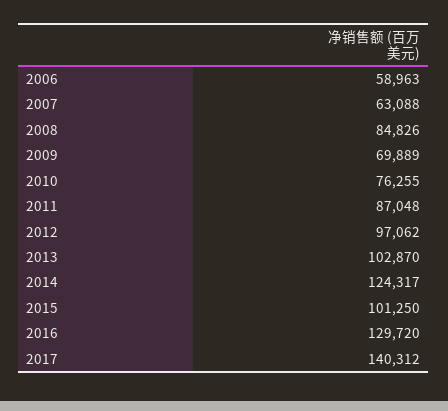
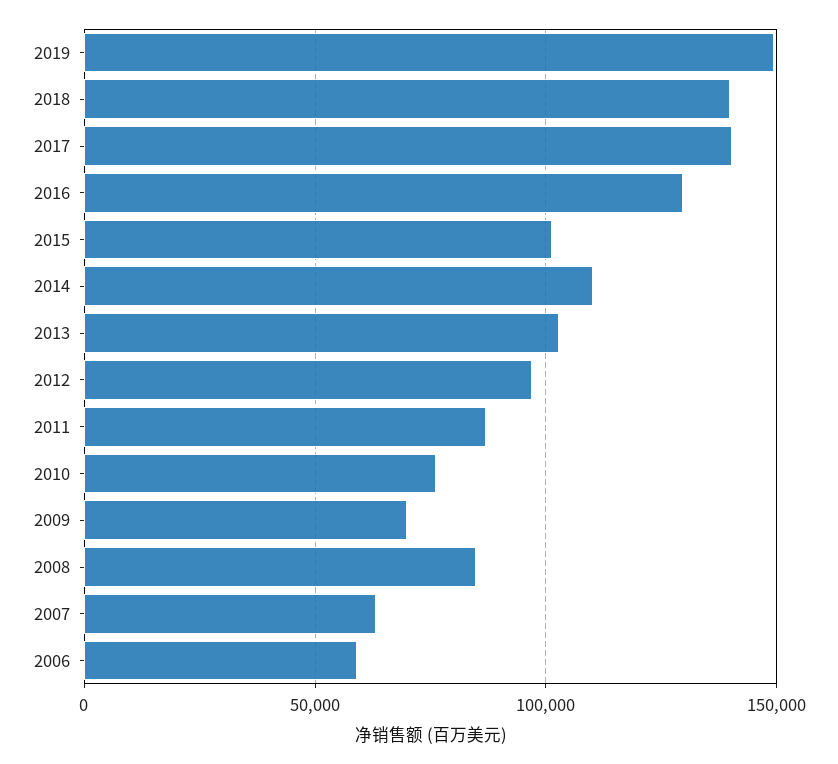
2014: 124317 -> 110000
2019: none -> 150000
2018: none -> 140000

